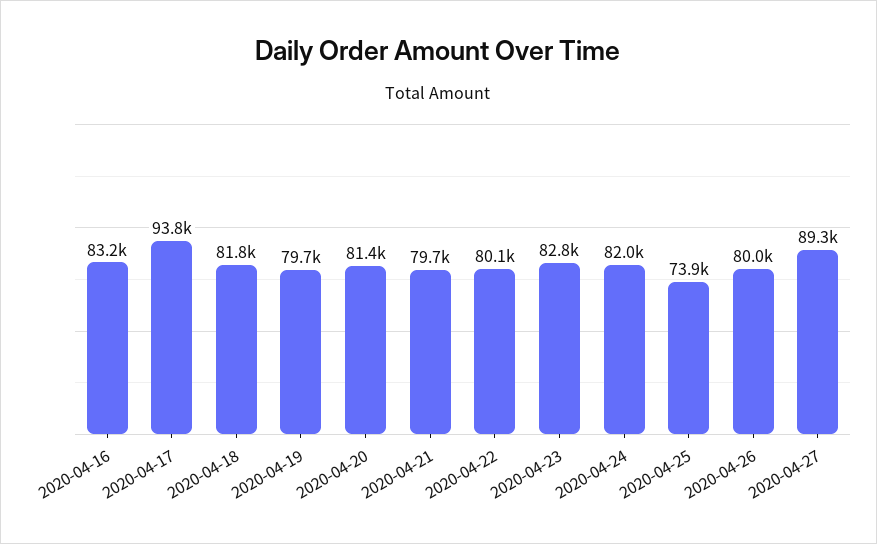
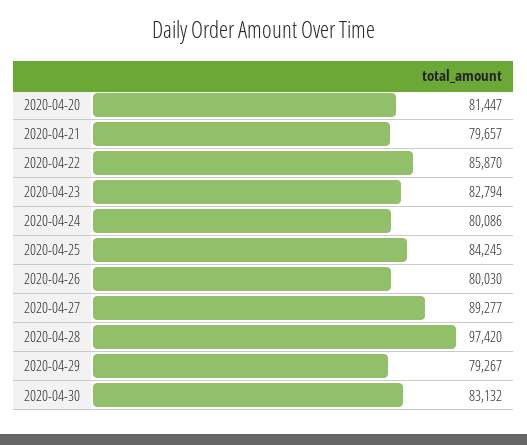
2020-04-16: 83200 -> none
2020-04-17: 93800 -> none
2020-04-18: 81800 -> none
2020-04-19: 79700 -> none
2020-04-22: 80100 -> 85870
2020-04-24: 82000 -> 80086
2020-04-25: 73900 -> 84245
2020-04-28: none -> 97420
2020-04-29: none -> 79267
2020-04-30: none -> 83132

